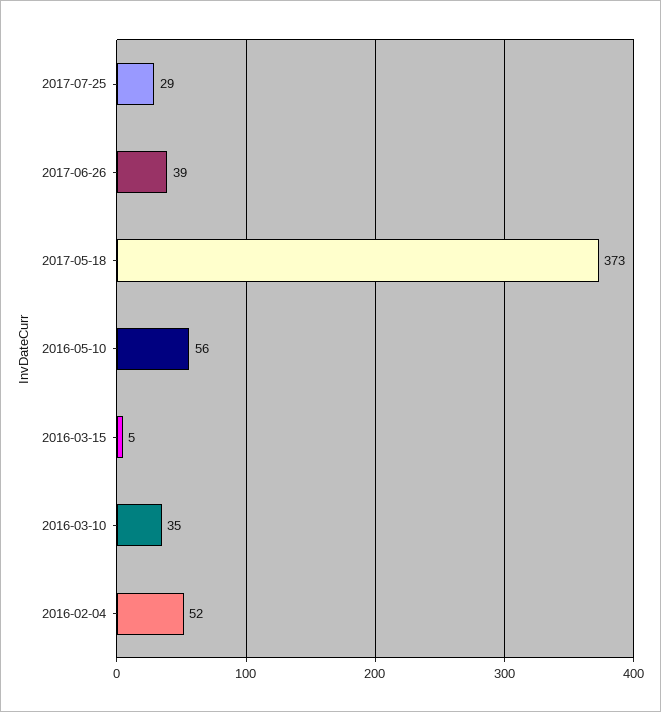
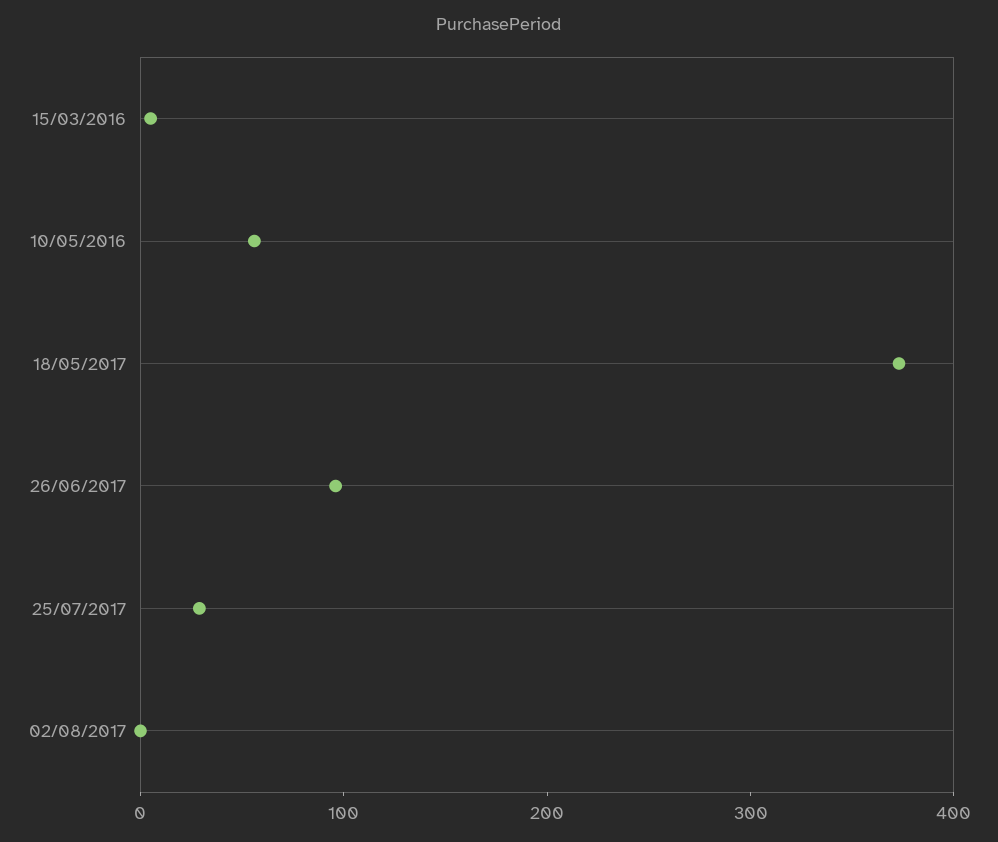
2017-06-26: 39 -> 100
2016-03-10: 35 -> none
2016-02-04: 52 -> none
02/08/2017: none -> 0

